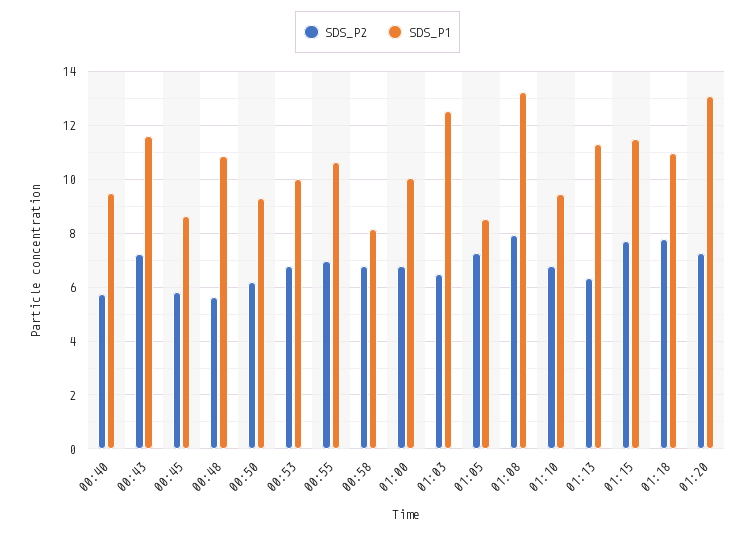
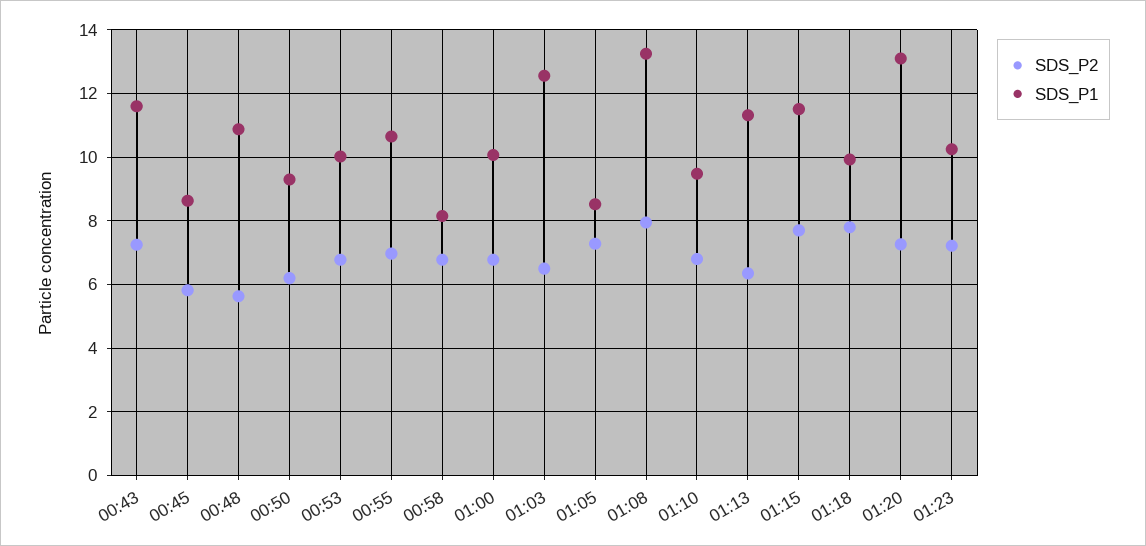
SDS_P2, 00:40: 5.75 -> none
SDS_P1, 00:40: 9.5 -> none
SDS_P1, 01:18: 11 -> 10
SDS_P2, 01:23: none -> 7.2
SDS_P1, 01:23: none -> 10.2

